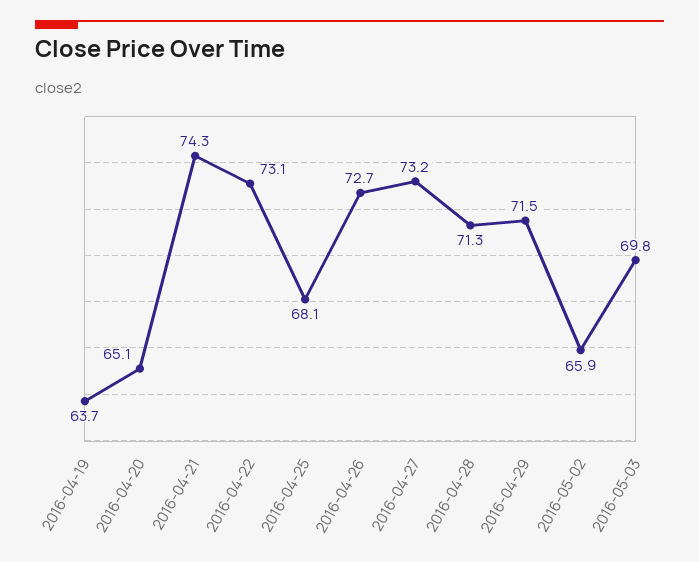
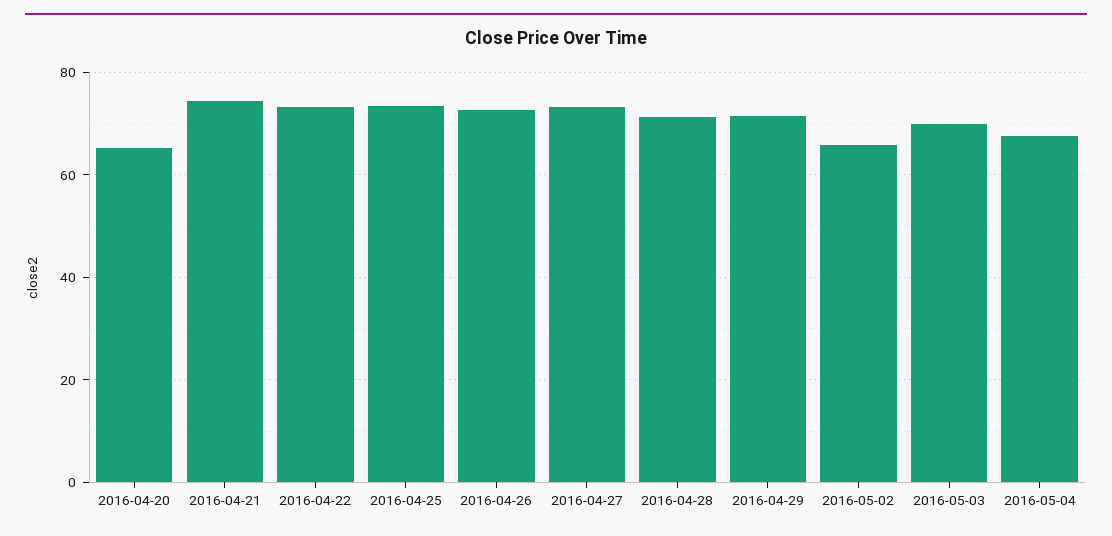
2016-04-19: 63.7 -> none
2016-04-25: 68.1 -> 74
2016-05-04: none -> 68

